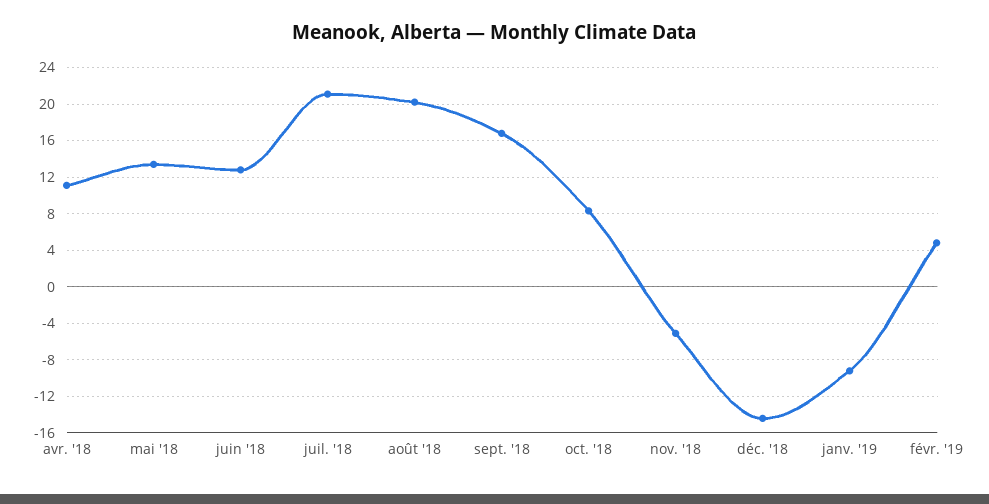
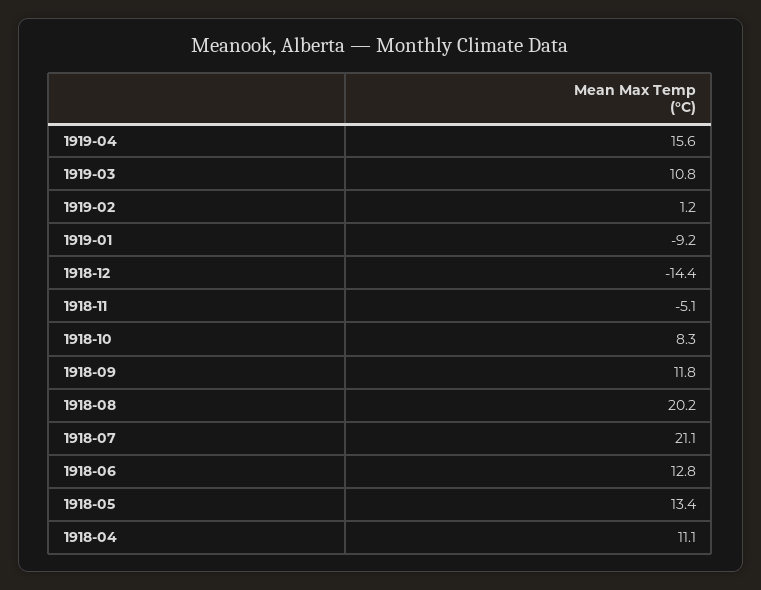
sept. '18: 17 -> 11.8
févr. '19: 5 -> 1.2
1919-04: none -> 15.6
1919-03: none -> 10.8

